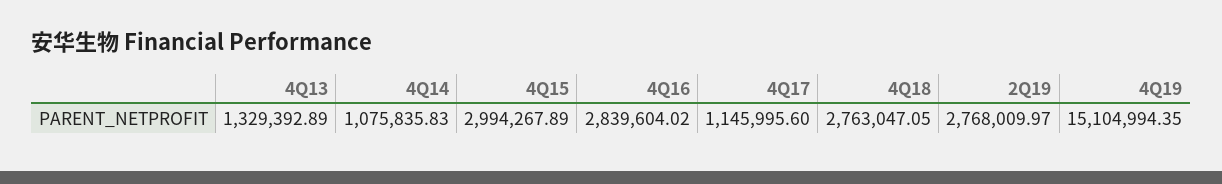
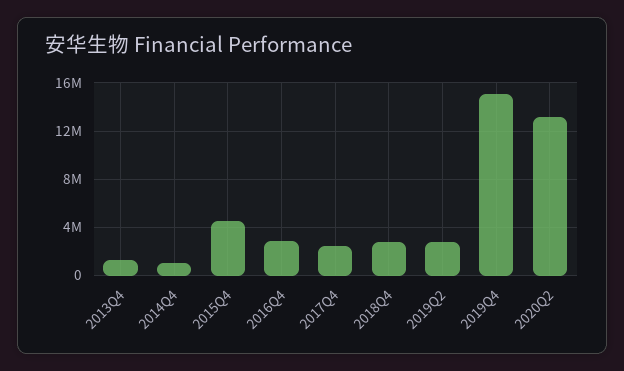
4Q15: 2994267.89 -> 4500000
4Q17: 1145995.6 -> 2500000
2020Q2: none -> 13000000

